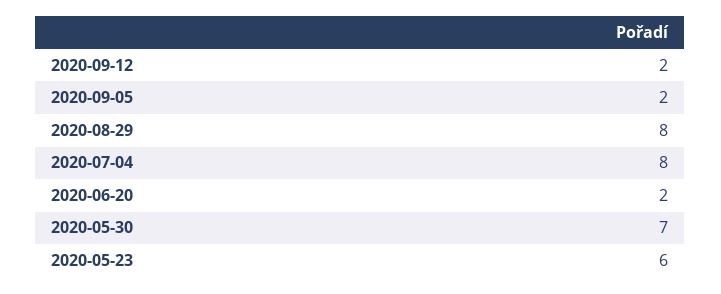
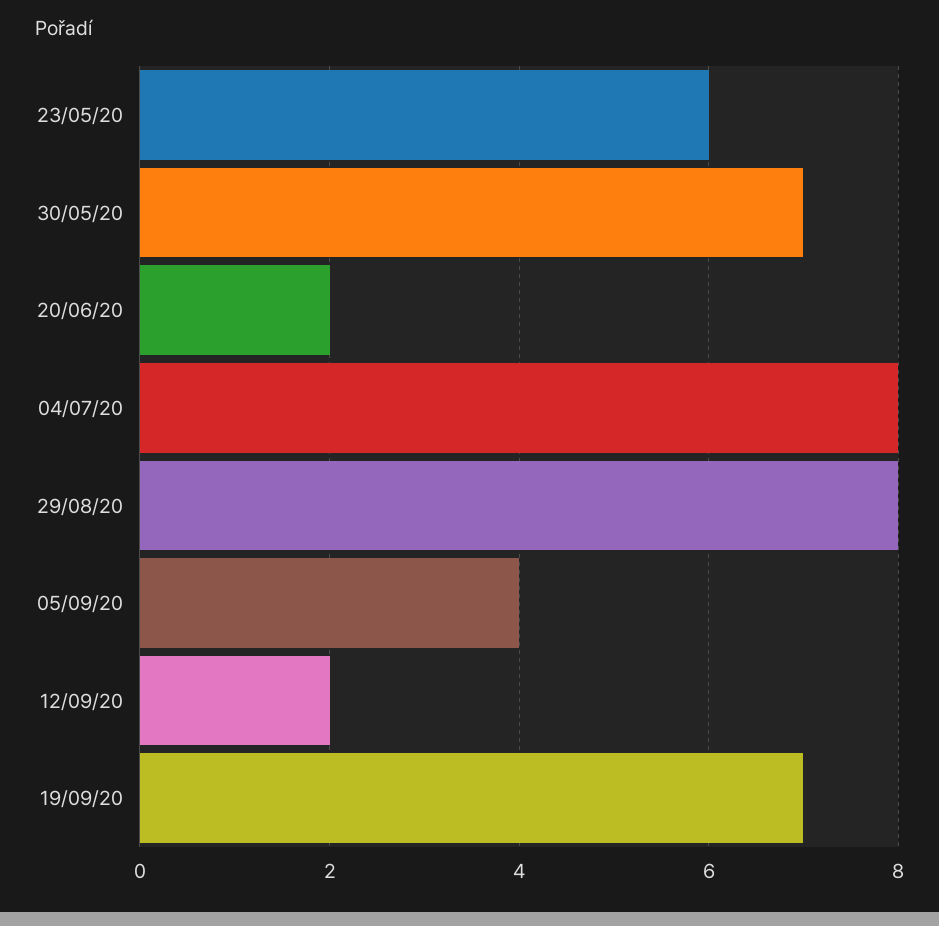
2020-09-05: 2 -> 4
19/09/20: none -> 7

